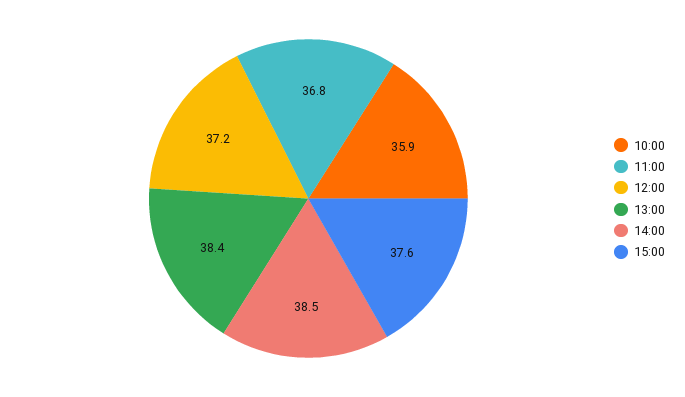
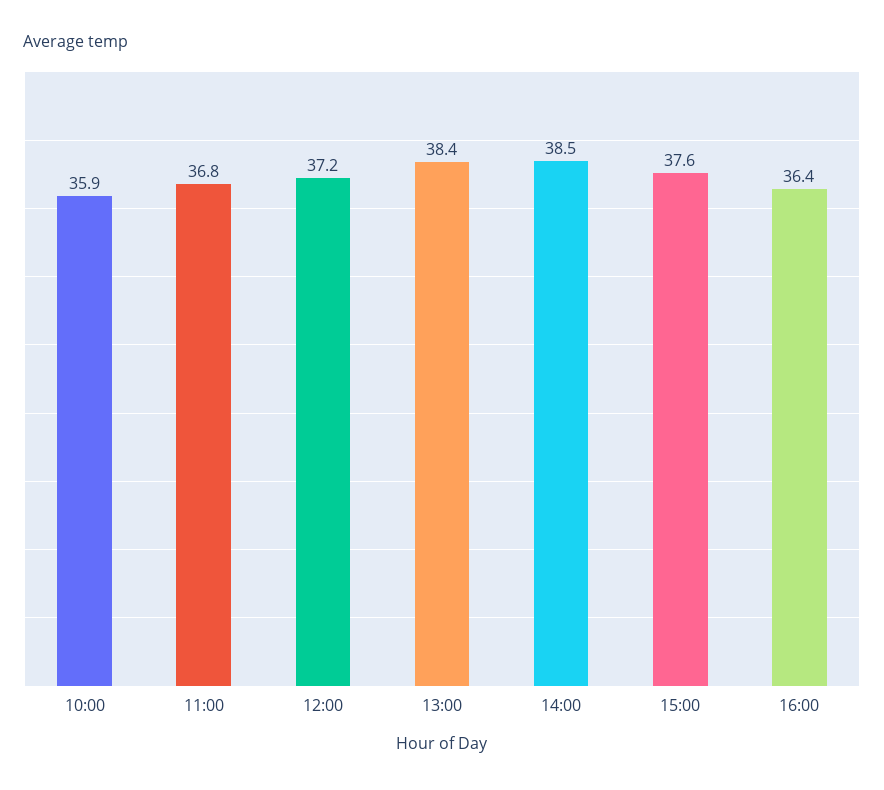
16:00: none -> 36.4

